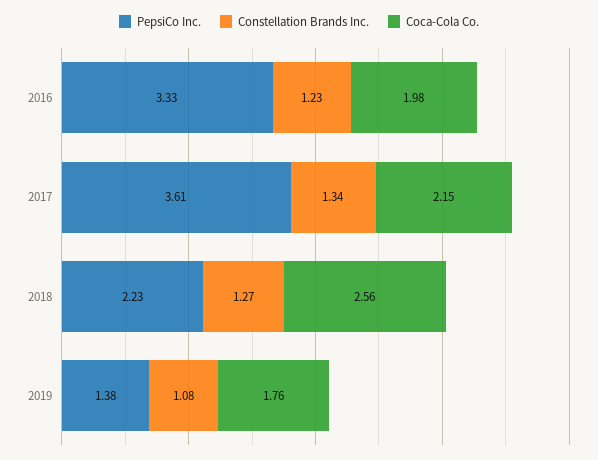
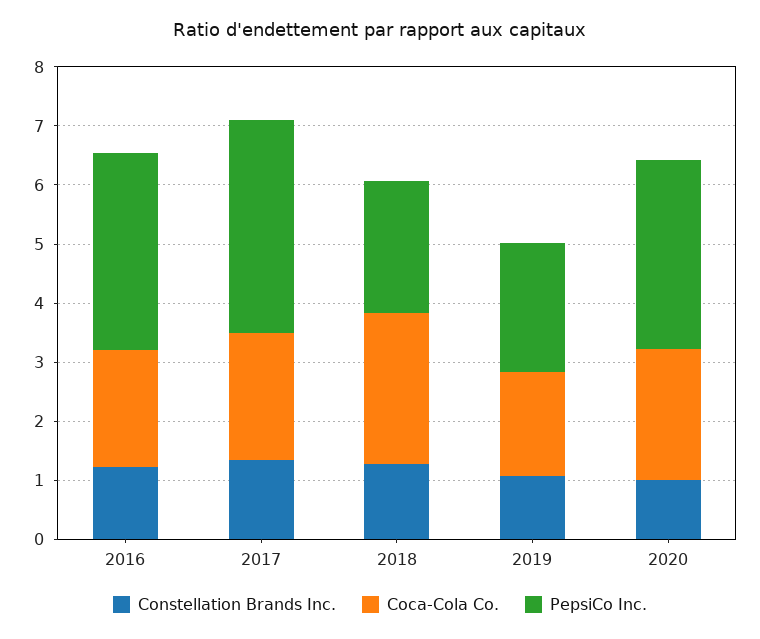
PepsiCo Inc., 2019: 1.38 -> 2.2
Constellation Brands Inc., 2020: none -> 1
Coca-Cola Co., 2020: none -> 2.2
PepsiCo Inc., 2020: none -> 3.2

